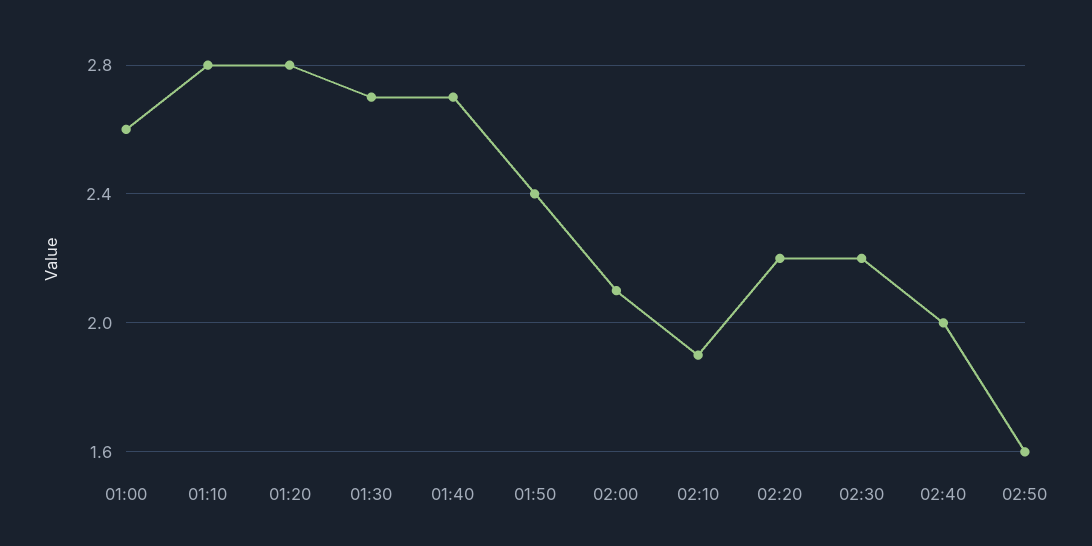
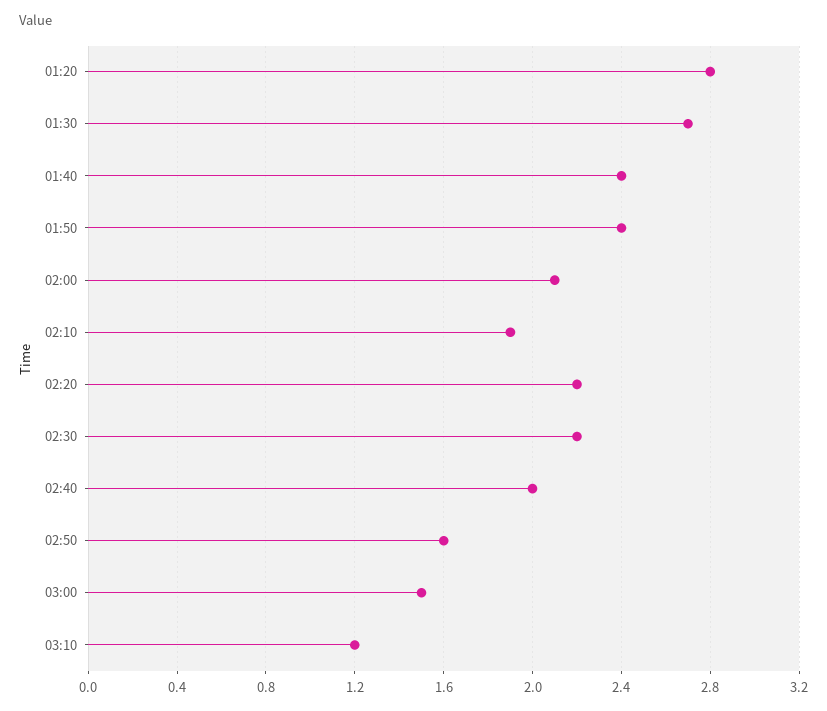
01:00: 2.6 -> none
01:10: 2.8 -> none
01:40: 2.7 -> 2.4
03:00: none -> 1.5
03:10: none -> 1.2

